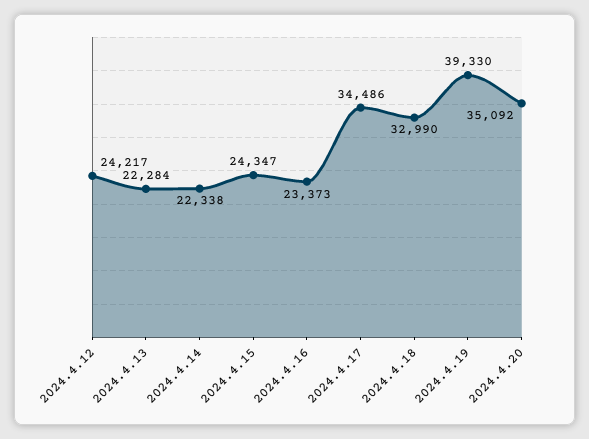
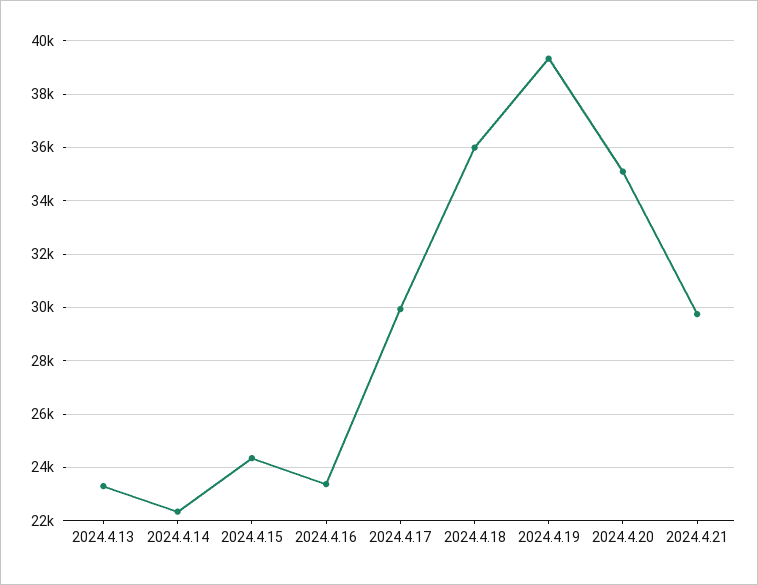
2024.4.12: 24217 -> none
2024.4.13: 22284 -> 23250
2024.4.17: 34486 -> 30000
2024.4.18: 32990 -> 36000
2024.4.21: none -> 29750

